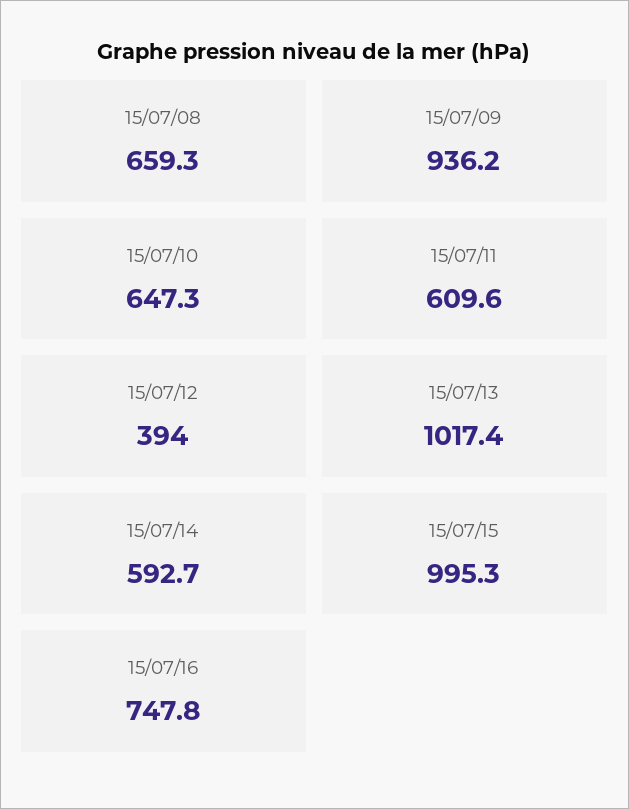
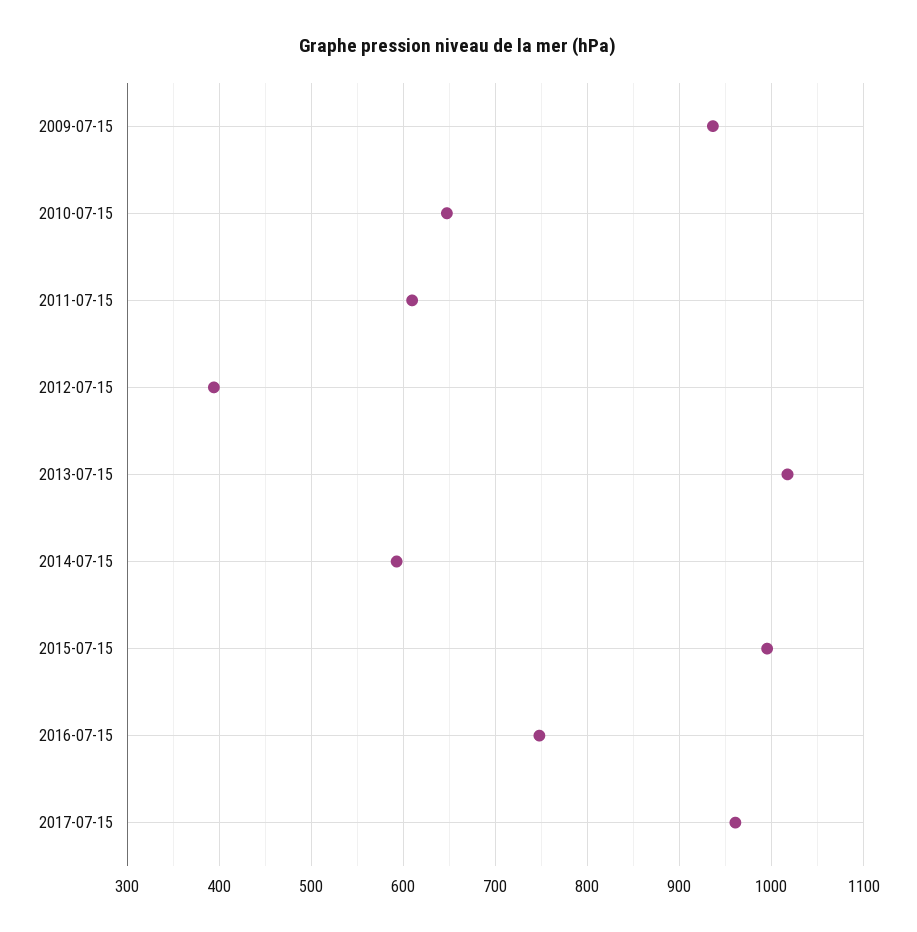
15/07/08: 659.3 -> none
2017-07-15: none -> 960

